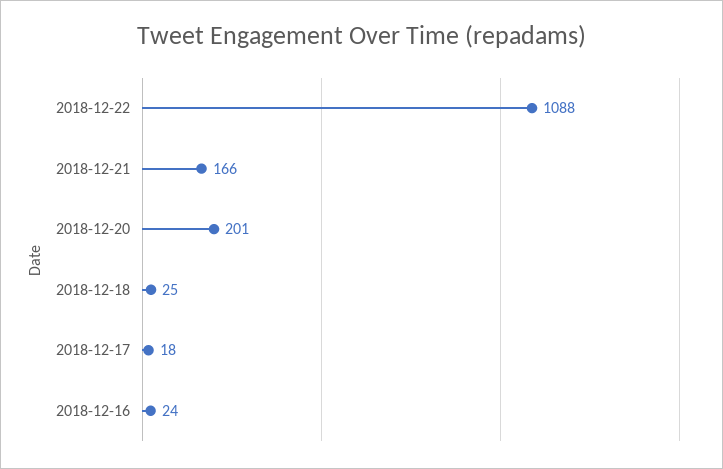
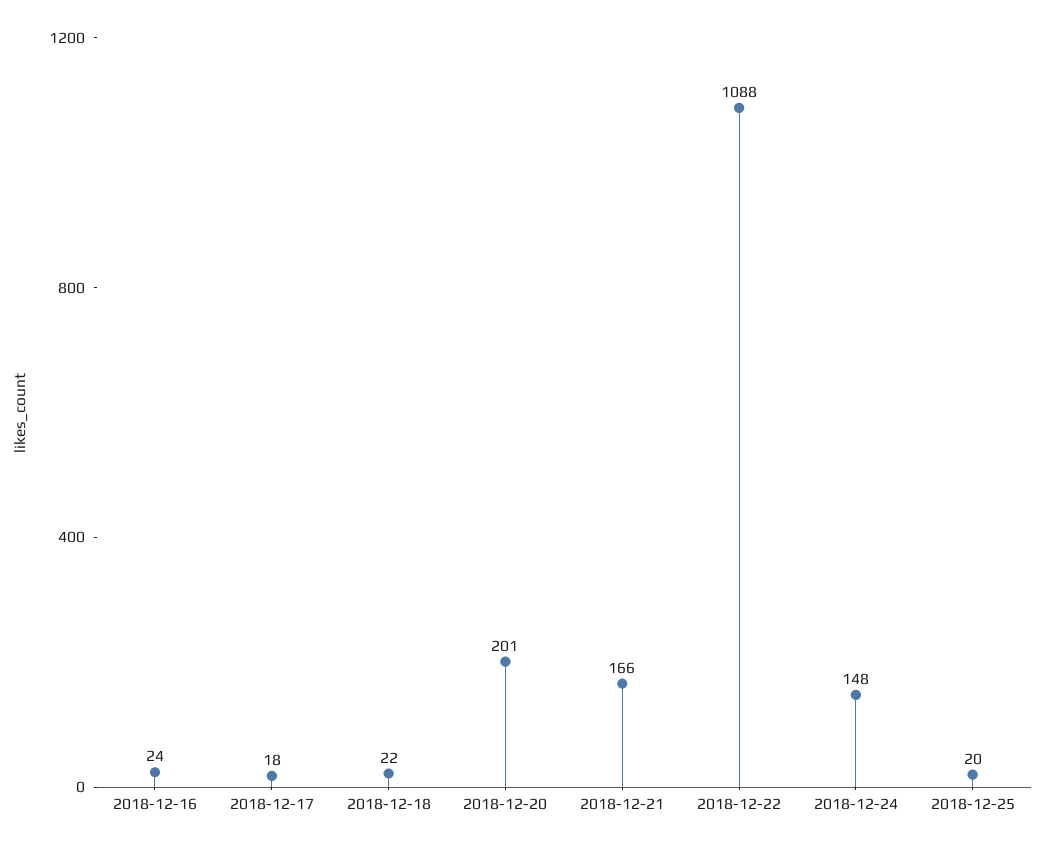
2018-12-18: 25 -> 22
2018-12-24: none -> 148
2018-12-25: none -> 20

